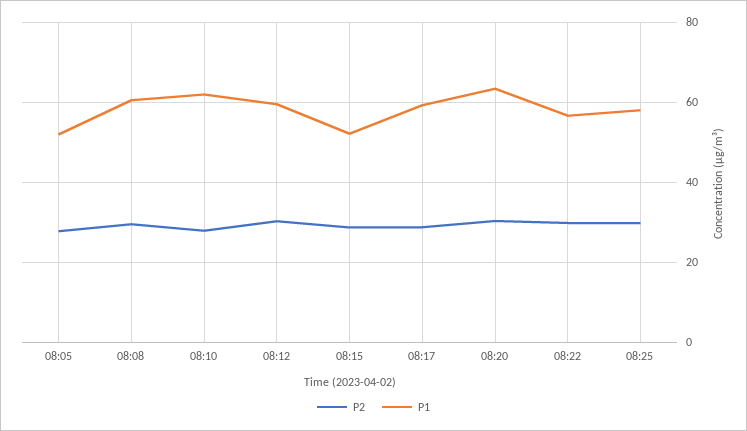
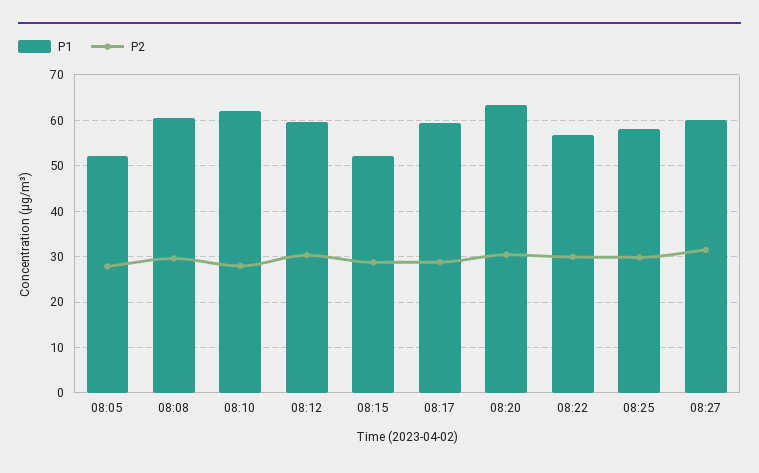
P1, 08:27: none -> 60
P2, 08:27: none -> 32

